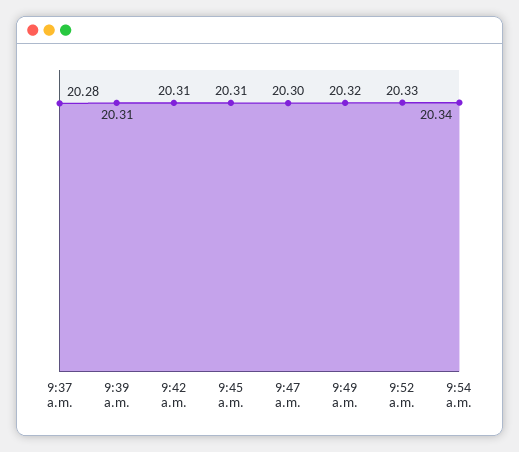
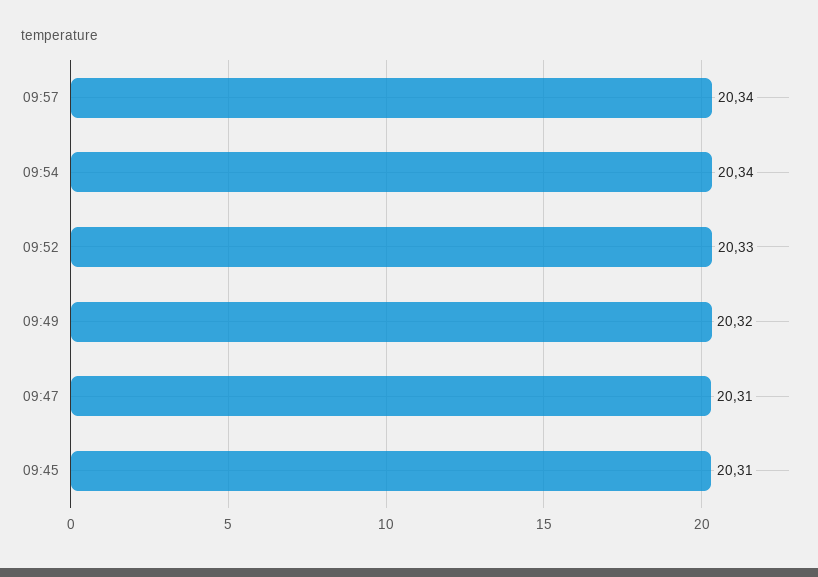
9:37 a.m.: 20.28 -> none
9:39 a.m.: 20.31 -> none
9:42 a.m.: 20.31 -> none
9:47 a.m.: 20.3 -> 20.31
09:57: none -> 20.34

